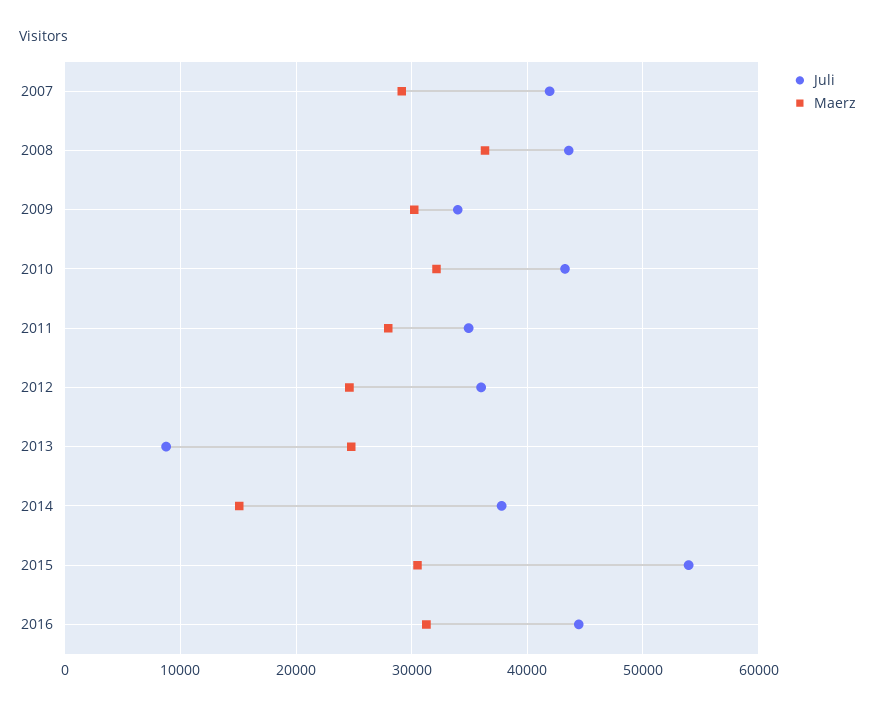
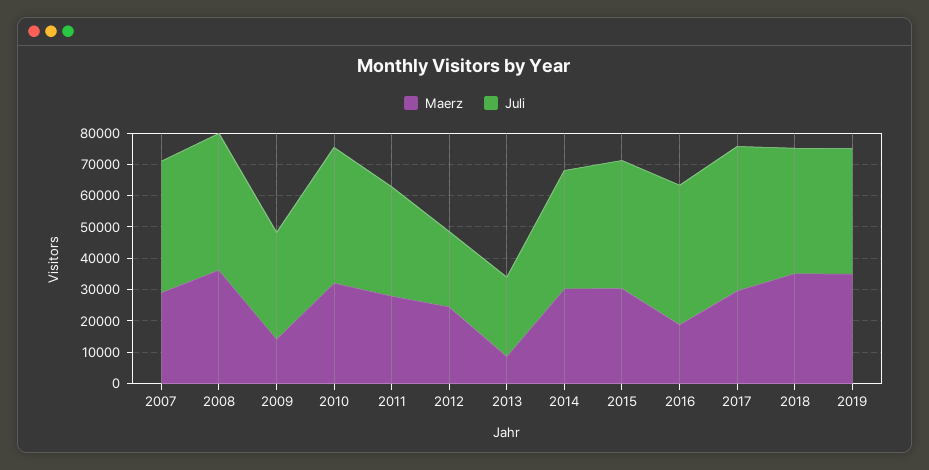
Maerz, 2009: 30000 -> 15000
Juli, 2012: 36000 -> 25000
Juli, 2013: 9000 -> 25000
Maerz, 2013: 25000 -> 10000
Maerz, 2014: 15000 -> 30000
Juli, 2015: 54000 -> 40000
Maerz, 2016: 31000 -> 20000
Maerz, 2017: none -> 30000
Juli, 2017: none -> 45000
Maerz, 2018: none -> 35000
Juli, 2018: none -> 40000
Maerz, 2019: none -> 35000
Juli, 2019: none -> 40000

